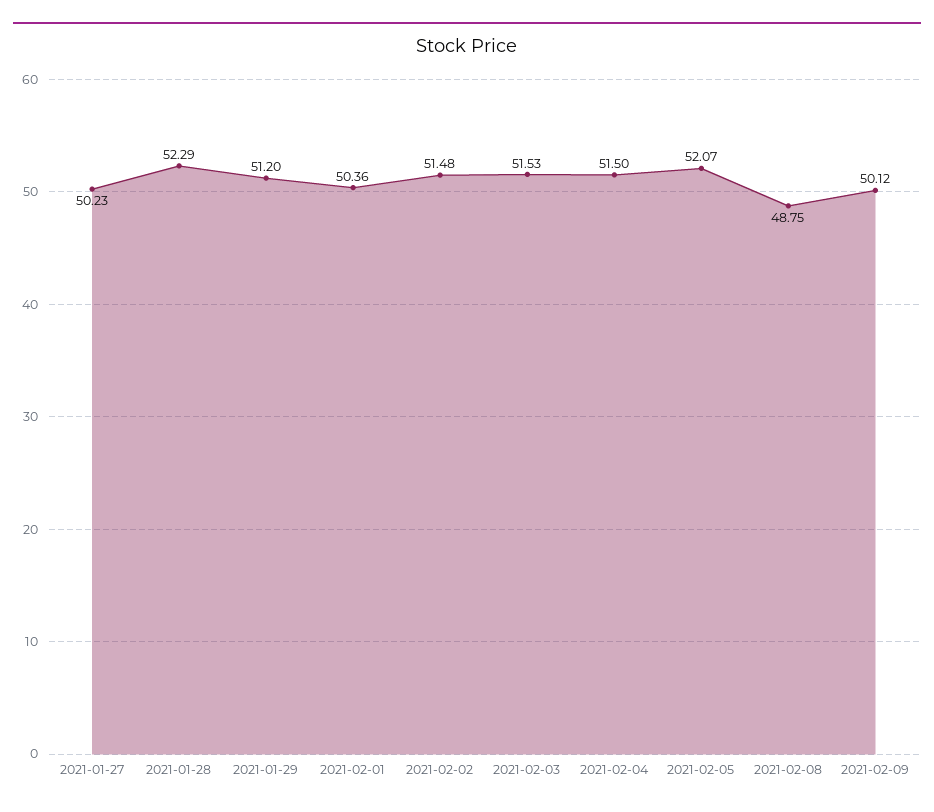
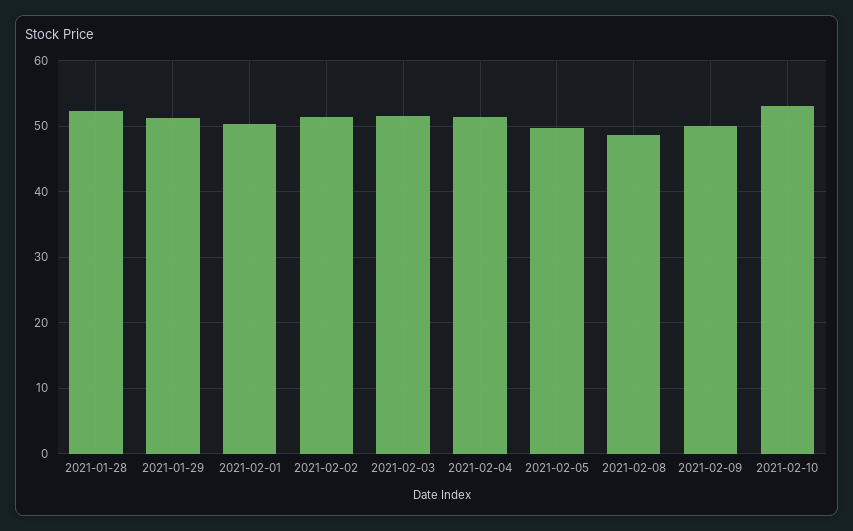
2021-01-27: 50.23 -> none
2021-02-05: 52.07 -> 50
2021-02-10: none -> 53

